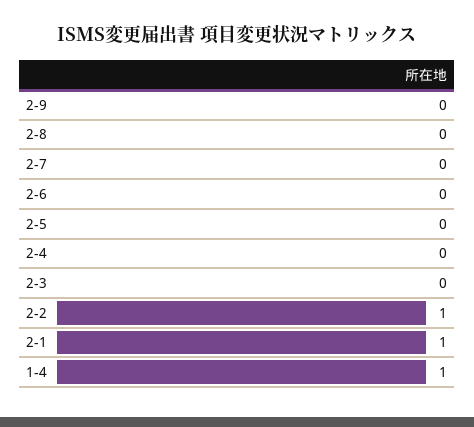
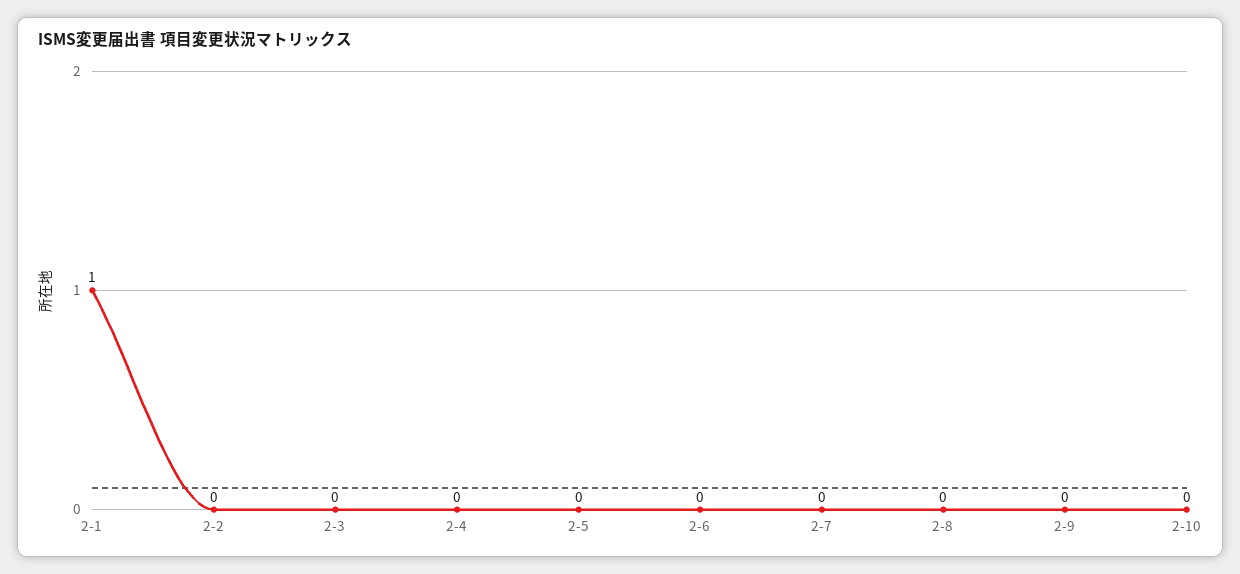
2-2: 1 -> 0
1-4: 1 -> none
2-10: none -> 0

